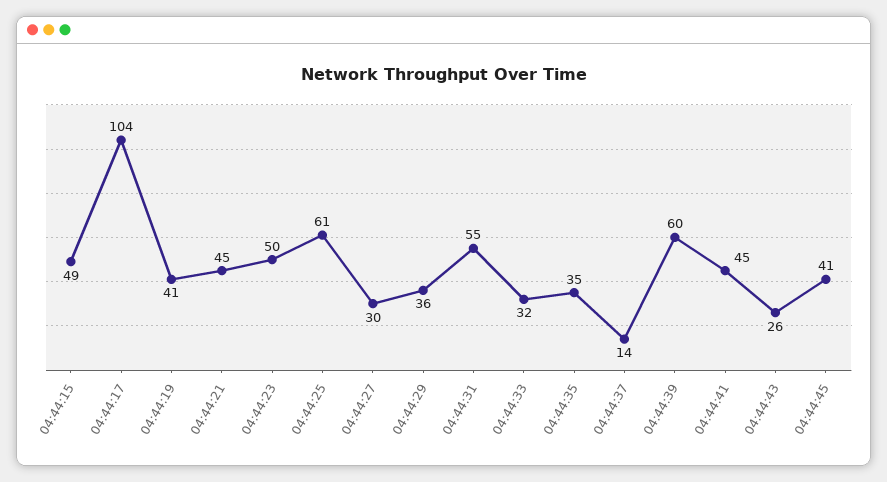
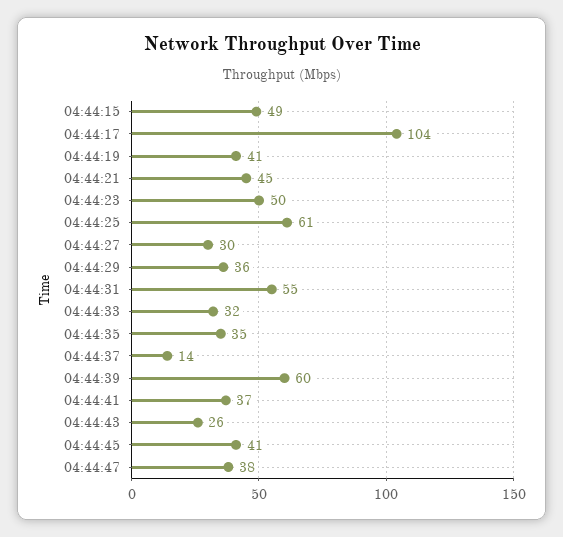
04:44:41: 45 -> 37
04:44:47: none -> 38

